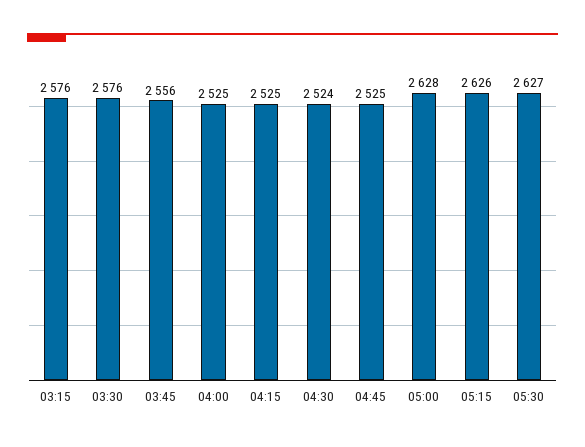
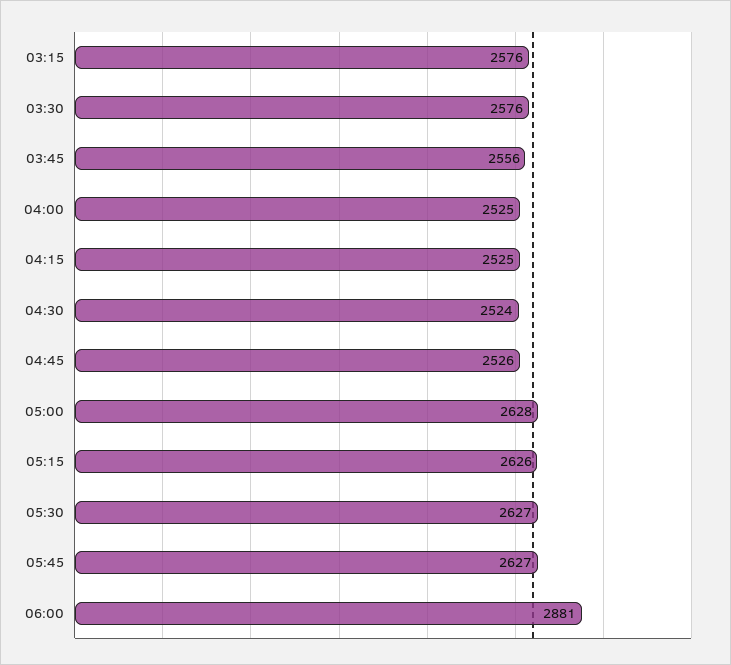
04:45: 2525 -> 2526
05:45: none -> 2627
06:00: none -> 2881

